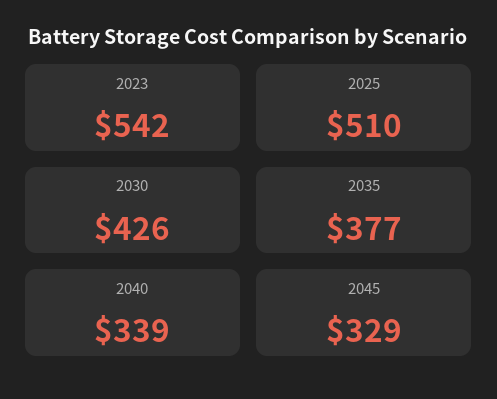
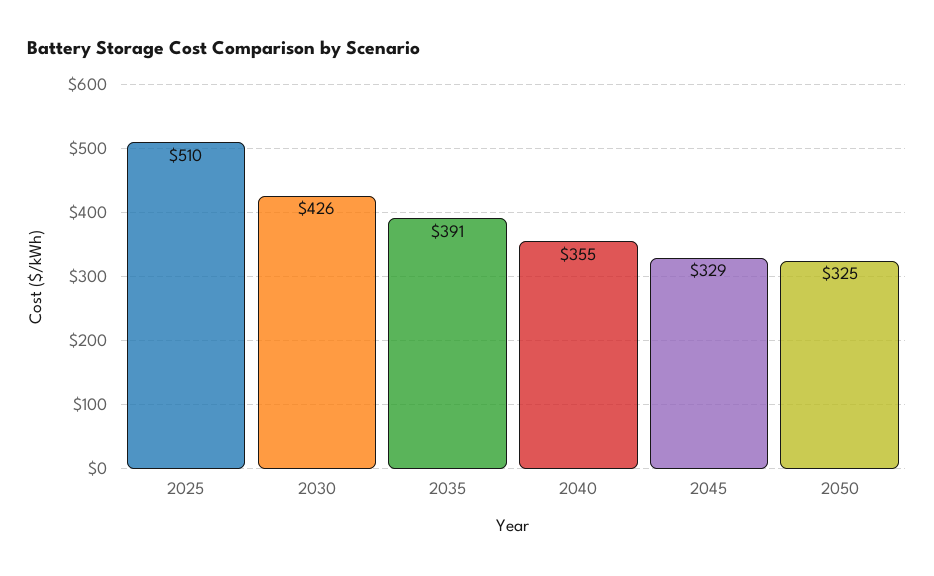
2023: 542 -> none
2035: 377 -> 391
2040: 339 -> 355
2050: none -> 325

